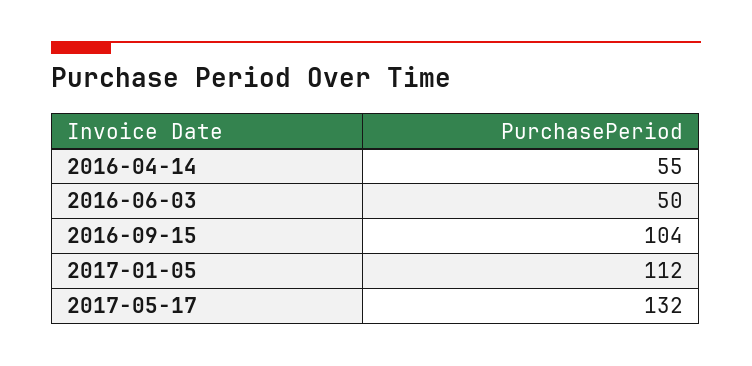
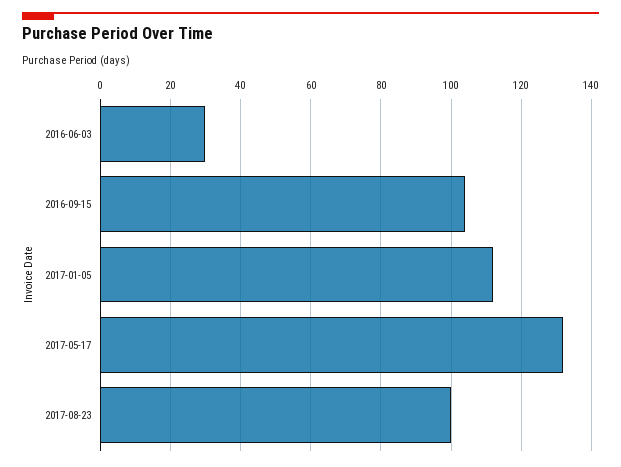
2016-04-14: 55 -> none
2016-06-03: 50 -> 30
2017-08-23: none -> 100

